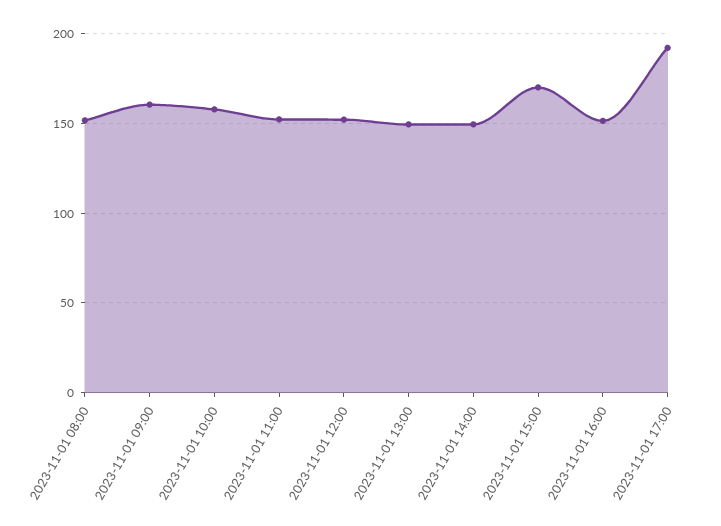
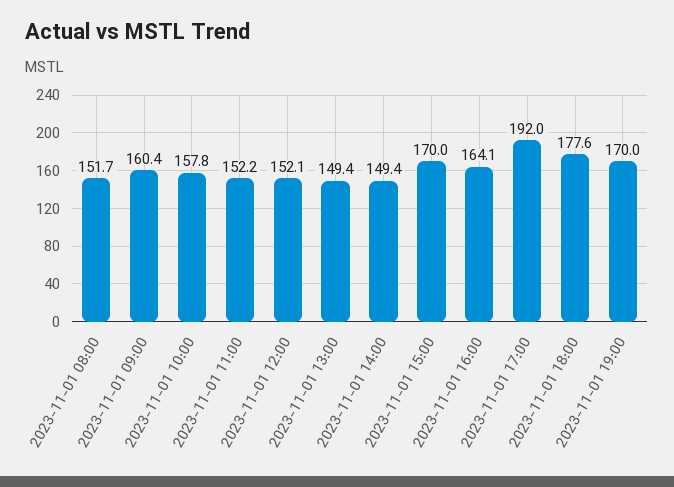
2023-11-01 16:00: 150 -> 164.1
2023-11-01 18:00: none -> 177.6
2023-11-01 19:00: none -> 170

